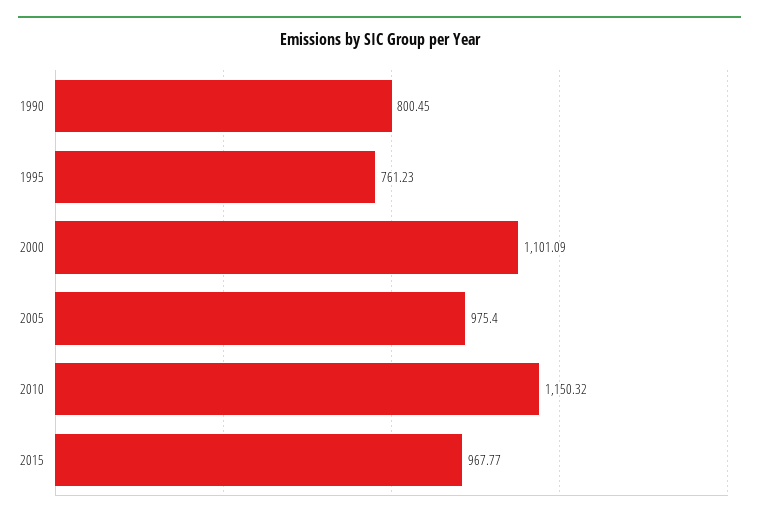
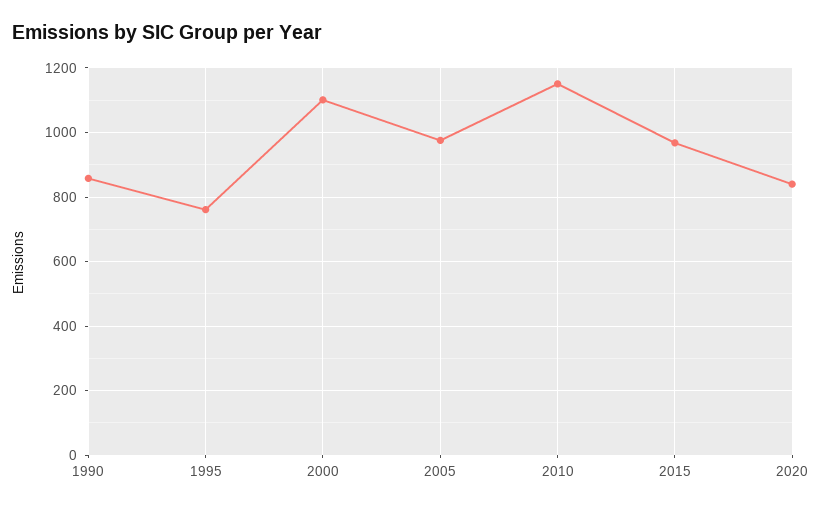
1990: 800.45 -> 860
2020: none -> 840

